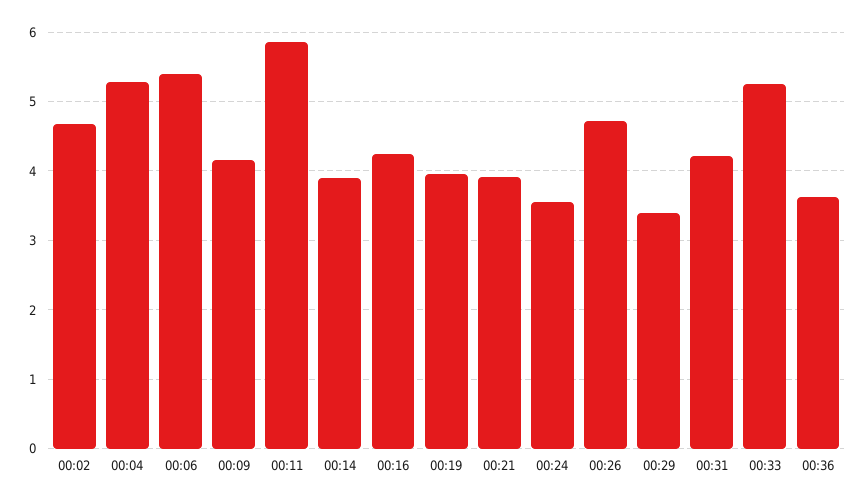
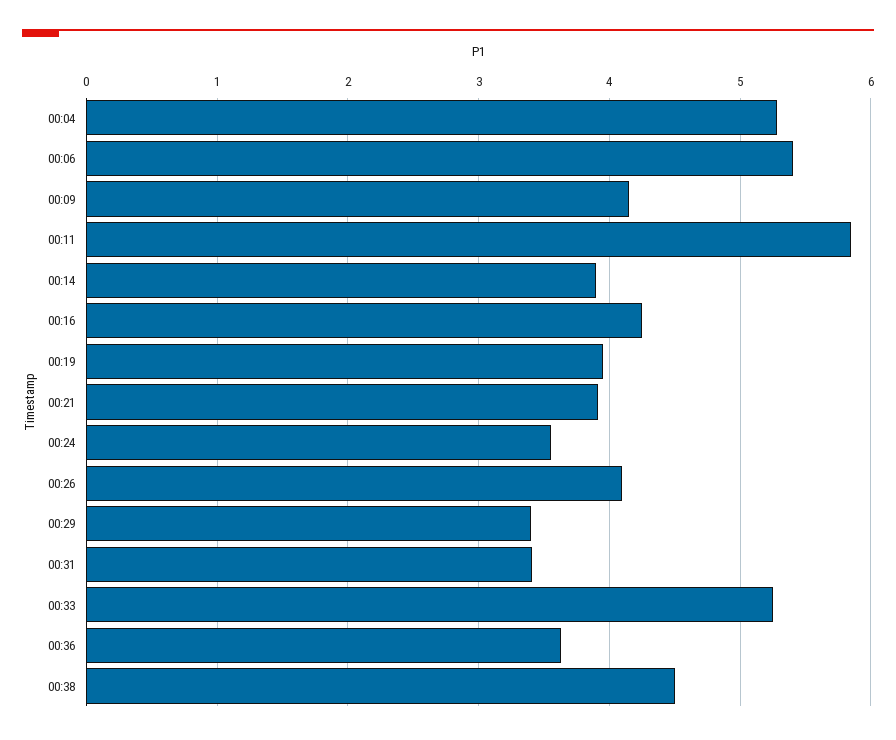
00:02: 4.7 -> none
00:26: 4.7 -> 4.1
00:31: 4.2 -> 3.4
00:38: none -> 4.5

